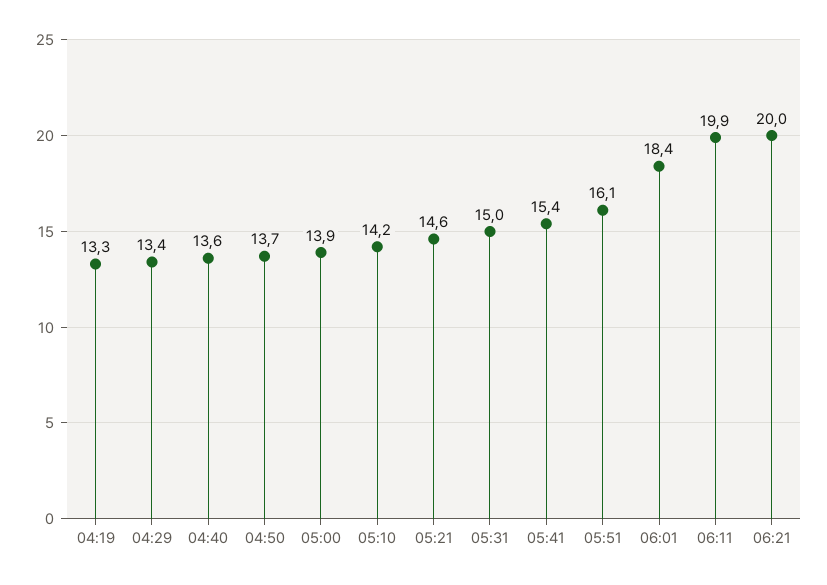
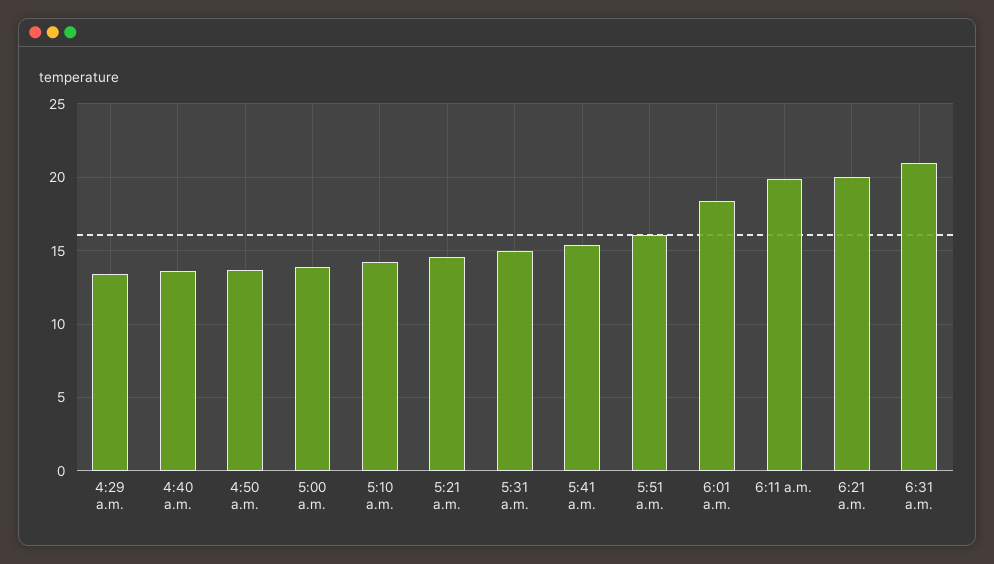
04:19: 13.3 -> none
6:31 a.m.: none -> 21

